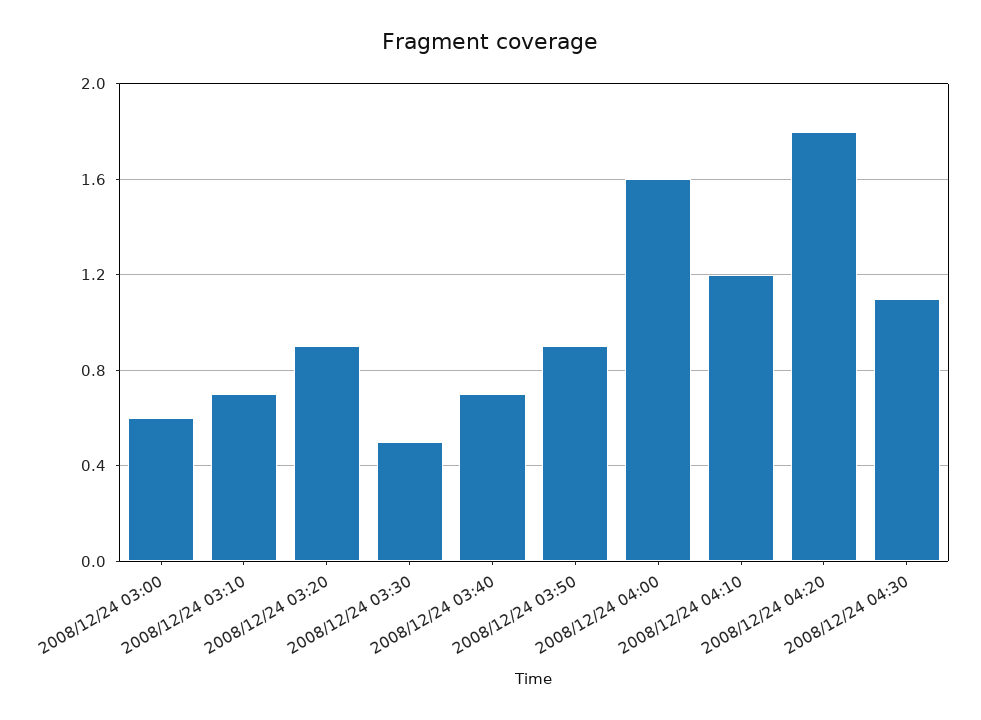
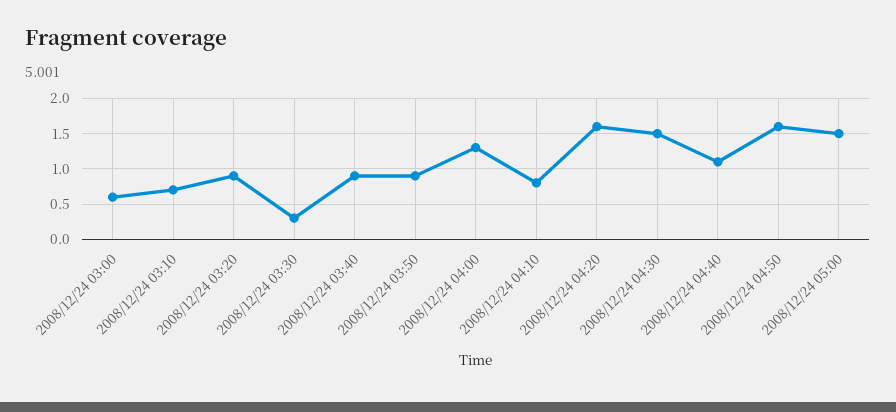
2008/12/24 03:30: 0.5 -> 0.3
2008/12/24 03:40: 0.7 -> 0.9
2008/12/24 04:00: 1.6 -> 1.3
2008/12/24 04:10: 1.2 -> 0.8
2008/12/24 04:20: 1.8 -> 1.6
2008/12/24 04:30: 1.1 -> 1.5
2008/12/24 04:40: none -> 1.1
2008/12/24 04:50: none -> 1.6
2008/12/24 05:00: none -> 1.5

